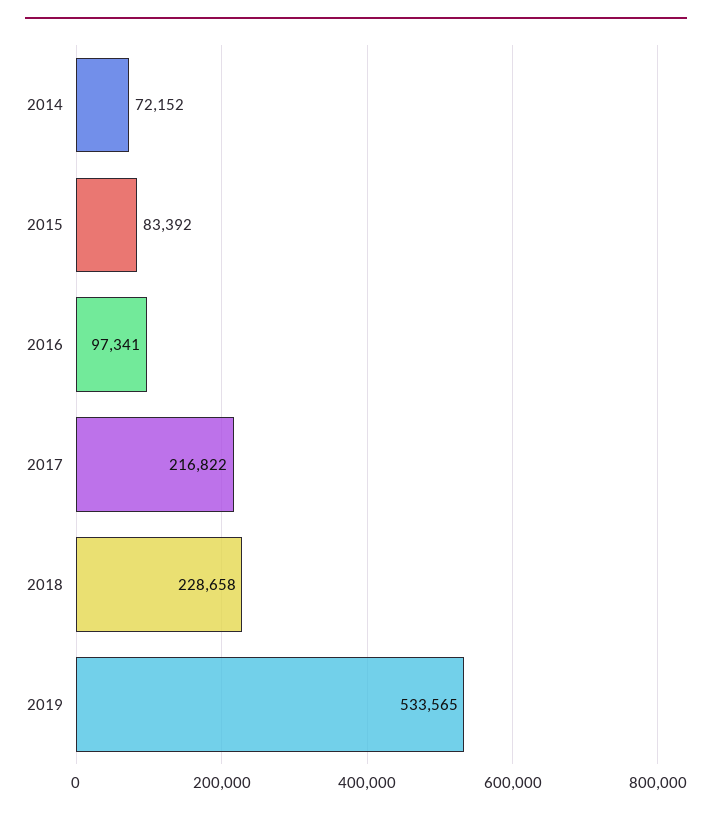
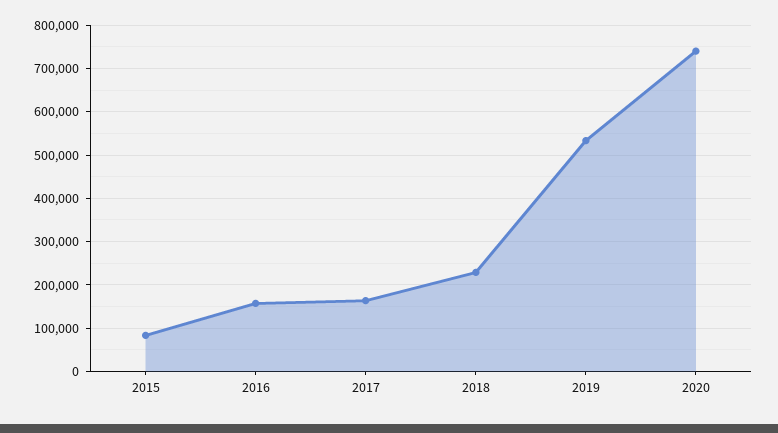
2014: 72152 -> none
2016: 97341 -> 160000
2017: 216822 -> 160000
2020: none -> 740000

